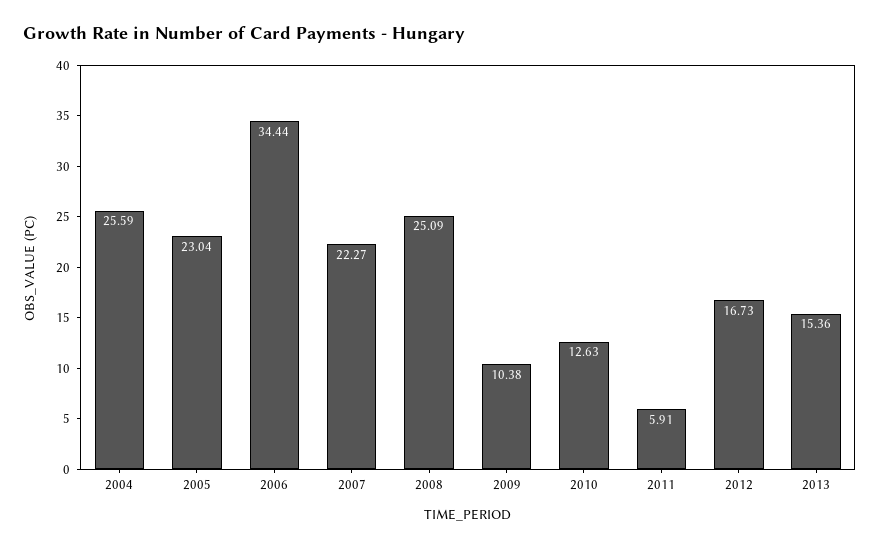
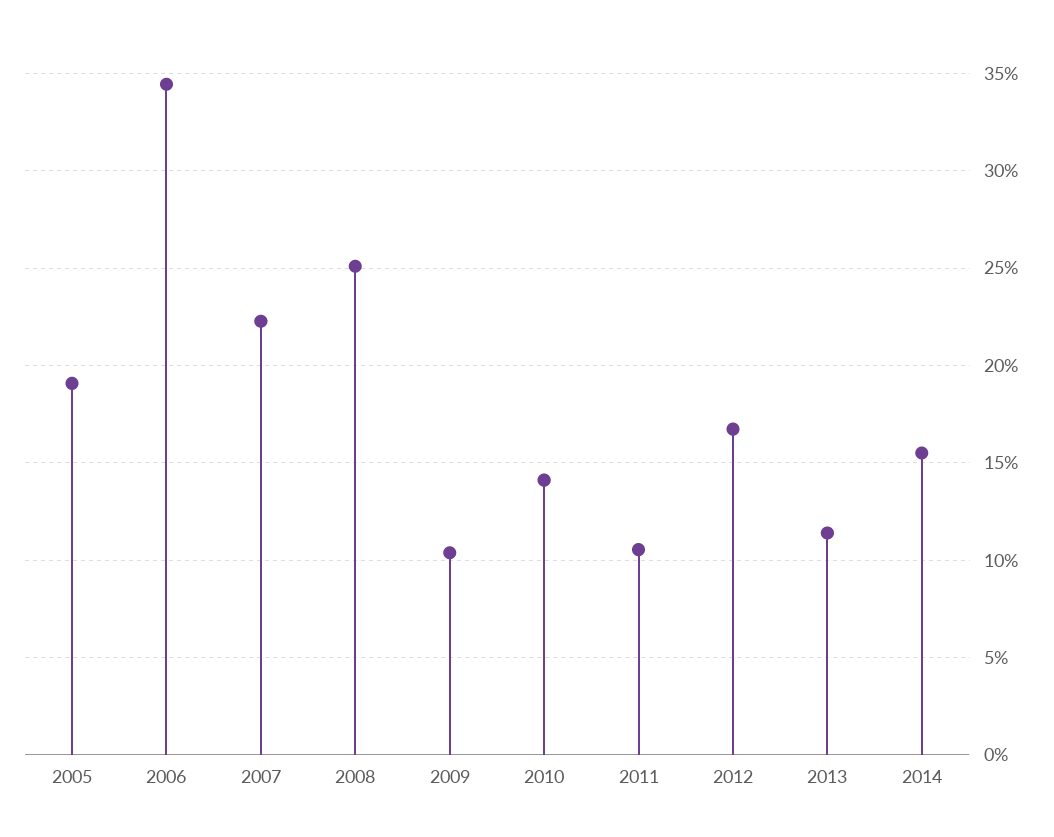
2004: 25.59 -> none
2005: 23.04 -> 19
2010: 12.63 -> 14
2011: 5.91 -> 10.5
2013: 15.36 -> 11.5
2014: none -> 15.5

